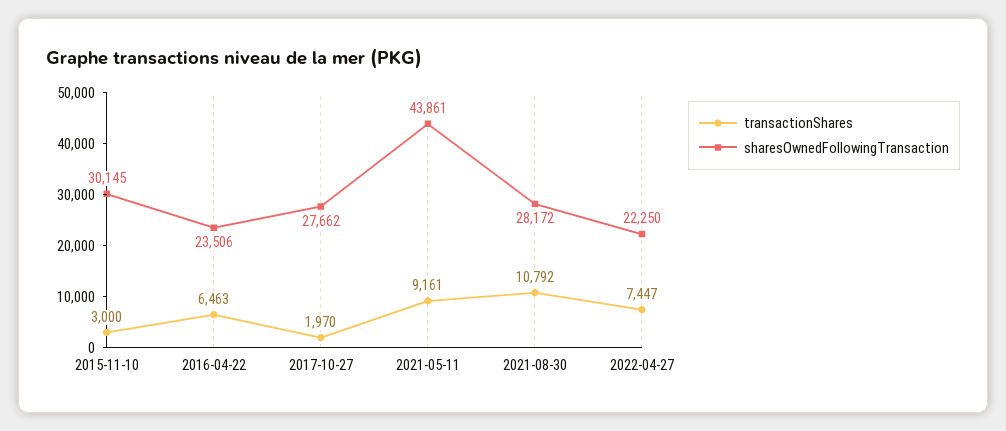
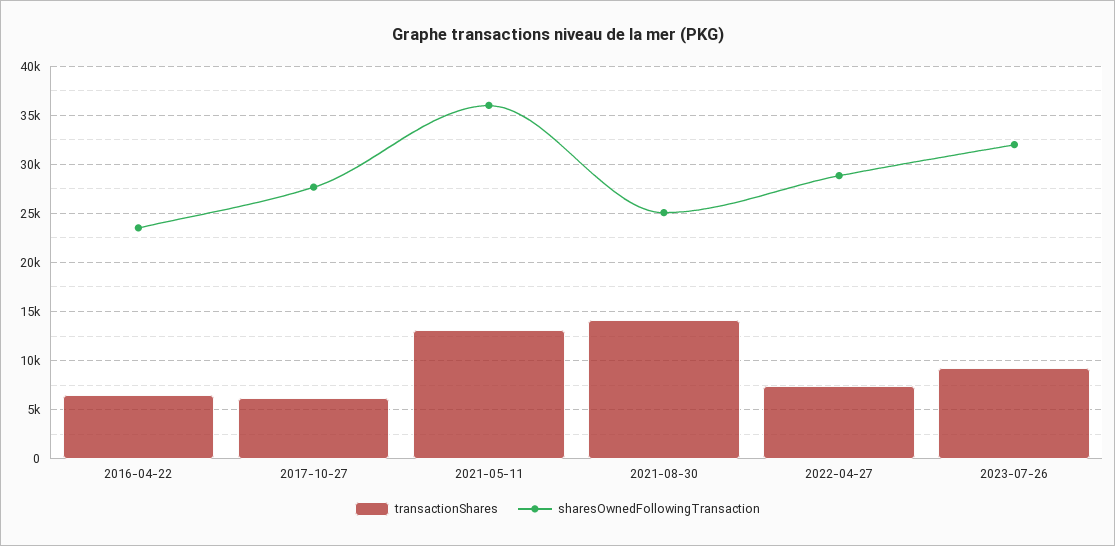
transactionShares, 2015-11-10: 3000 -> none
sharesOwnedFollowingTransaction, 2015-11-10: 30145 -> none
transactionShares, 2017-10-27: 1970 -> 6000
transactionShares, 2021-05-11: 9161 -> 13000
sharesOwnedFollowingTransaction, 2021-05-11: 43861 -> 36000
transactionShares, 2021-08-30: 10792 -> 14000
sharesOwnedFollowingTransaction, 2021-08-30: 28172 -> 25000
sharesOwnedFollowingTransaction, 2022-04-27: 22250 -> 29000
transactionShares, 2023-07-26: none -> 9000
sharesOwnedFollowingTransaction, 2023-07-26: none -> 32000

